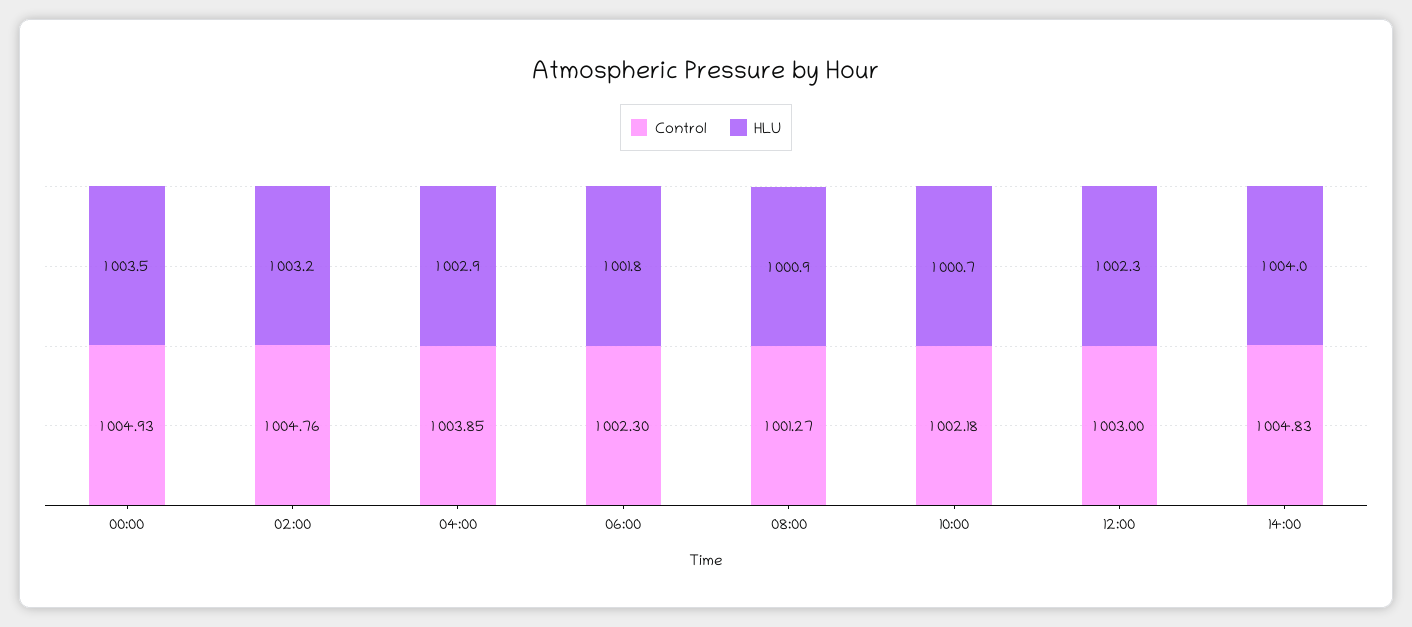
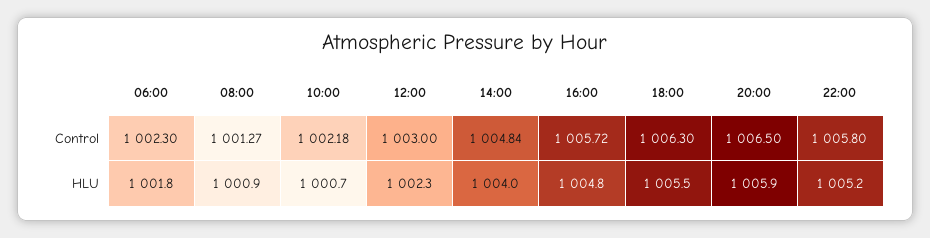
Control, 00:00: 1004.93 -> none
HLU, 00:00: 1003.5 -> none
Control, 02:00: 1004.76 -> none
HLU, 02:00: 1003.2 -> none
Control, 04:00: 1003.85 -> none
HLU, 04:00: 1002.9 -> none
Control, 14:00: 1004.83 -> 1004.84
Control, 16:00: none -> 1005.72
Control, 18:00: none -> 1006.3
Control, 20:00: none -> 1006.5
Control, 22:00: none -> 1005.8
HLU, 16:00: none -> 1004.8
HLU, 18:00: none -> 1005.5
HLU, 20:00: none -> 1005.9
HLU, 22:00: none -> 1005.2

